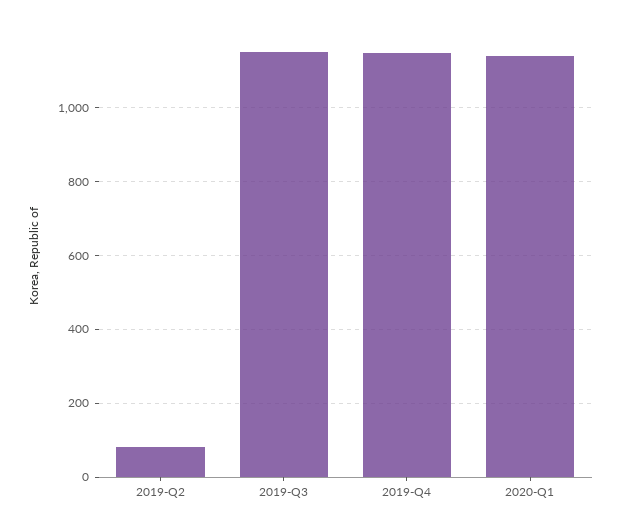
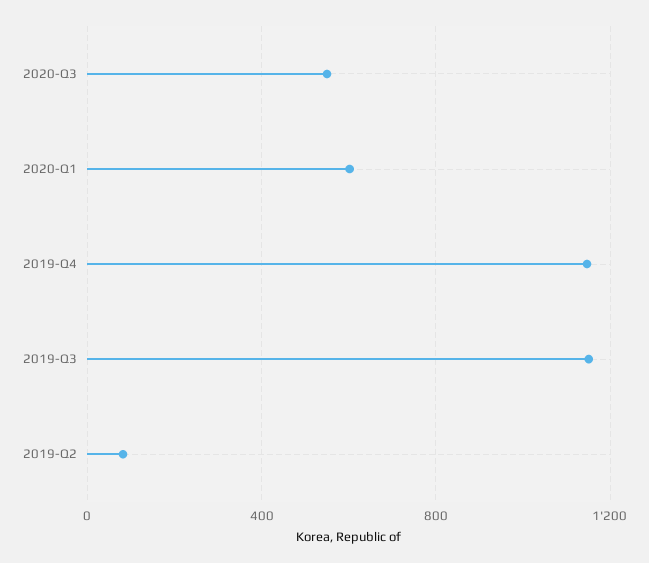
2020-Q1: 1140 -> 600
2020-Q3: none -> 550

